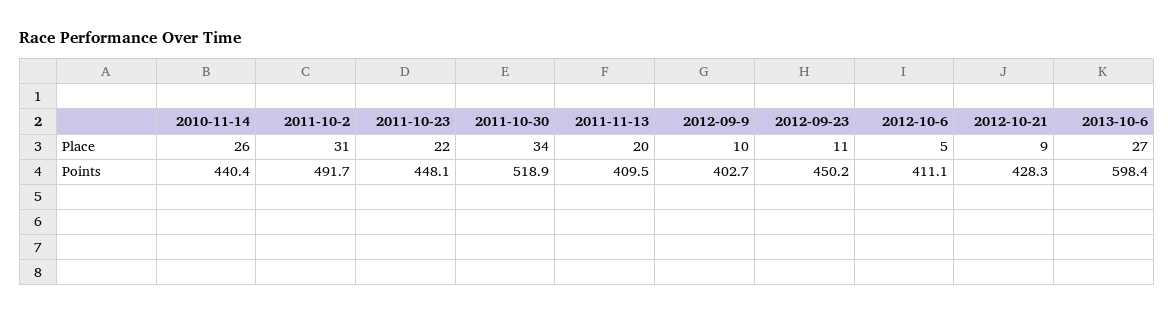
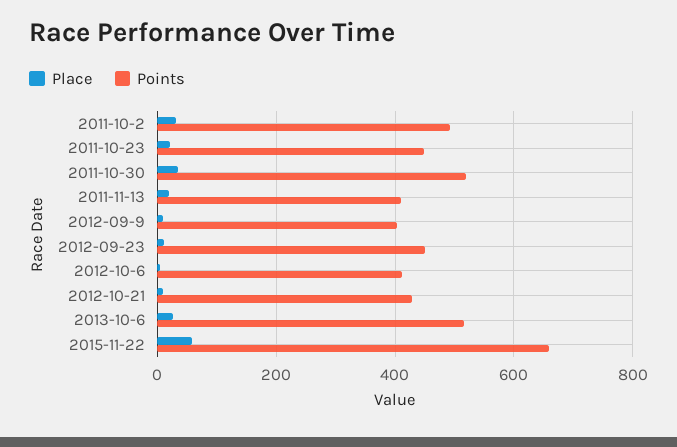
Place, 2010-11-14: 26 -> none
Points, 2010-11-14: 440.4 -> none
Points, 2013-10-6: 598.4 -> 520
Place, 2015-11-22: none -> 60
Points, 2015-11-22: none -> 660

